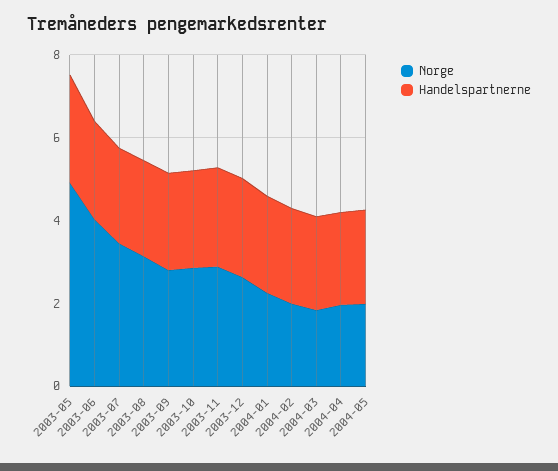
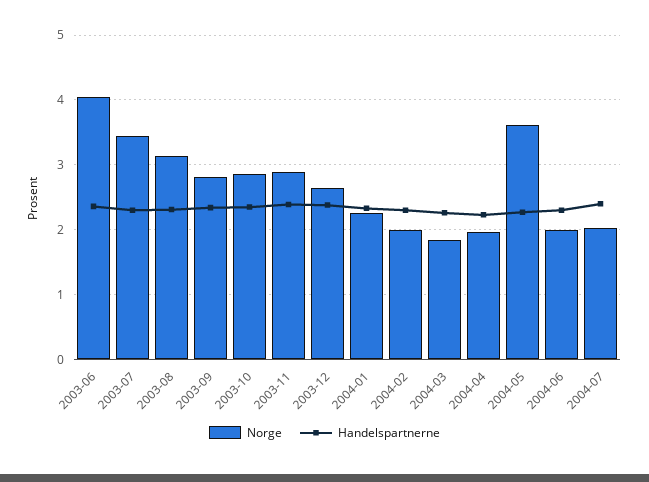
Norge, 2003-05: 5 -> none
Handelspartnerne, 2003-05: 2.5 -> none
Norge, 2004-05: 2 -> 3.6
Norge, 2004-06: none -> 2
Handelspartnerne, 2004-06: none -> 2.3
Norge, 2004-07: none -> 2
Handelspartnerne, 2004-07: none -> 2.4

